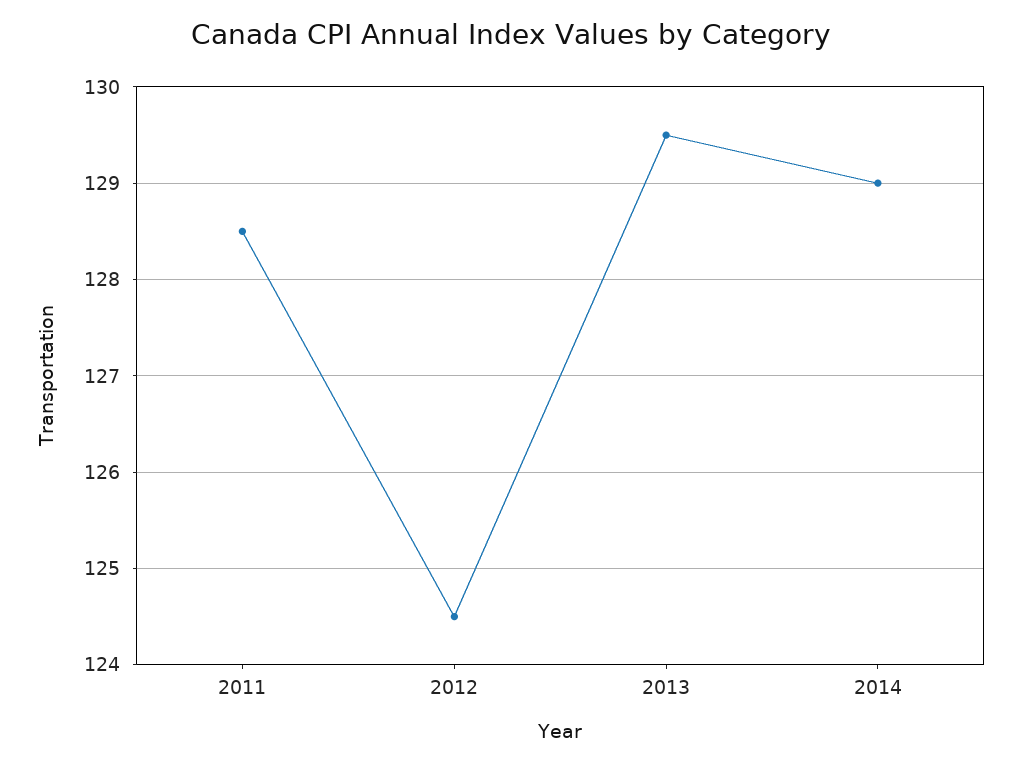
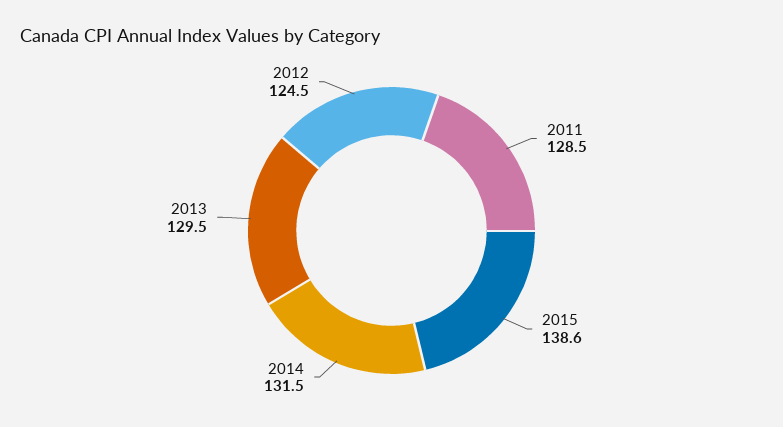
2014: 129 -> 131.5
2015: none -> 138.6

